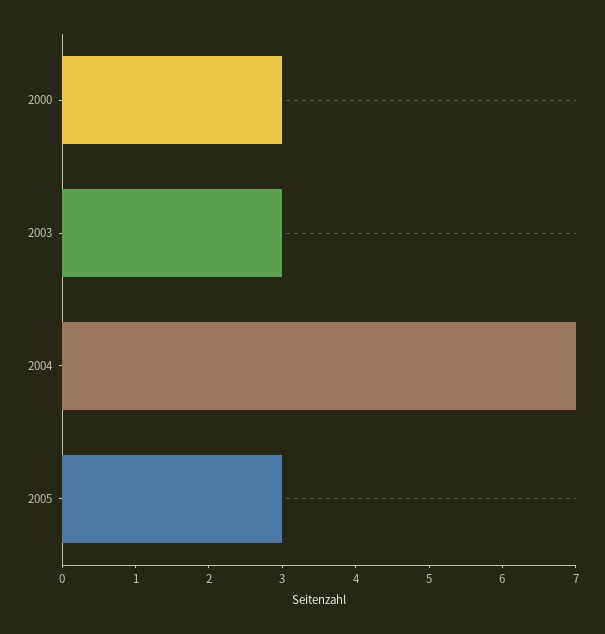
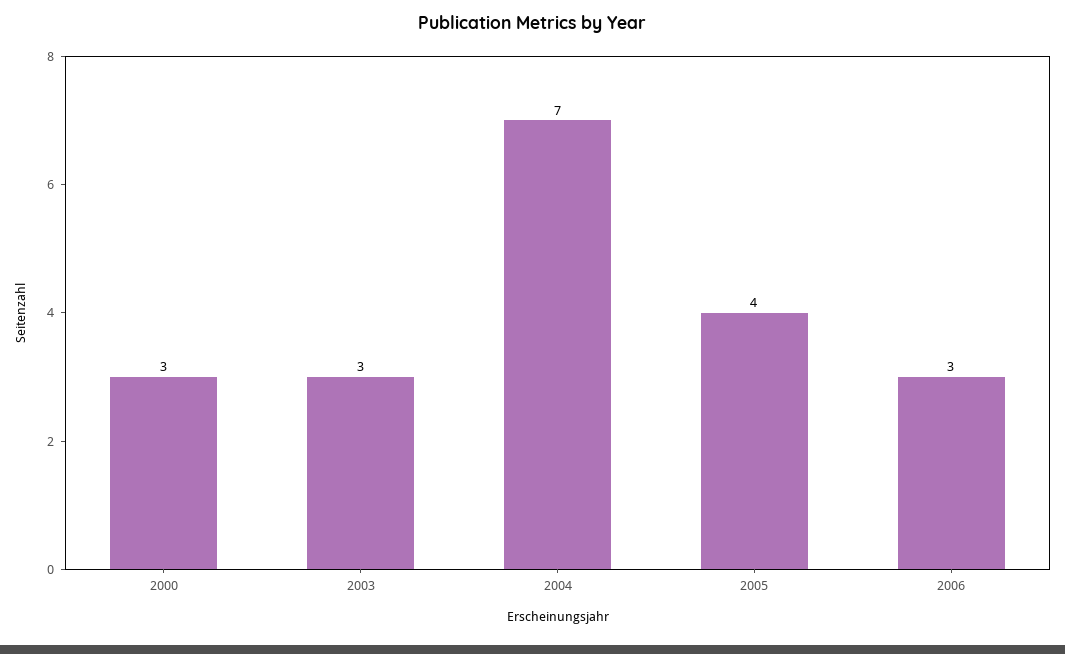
2005: 3 -> 4
2006: none -> 3

